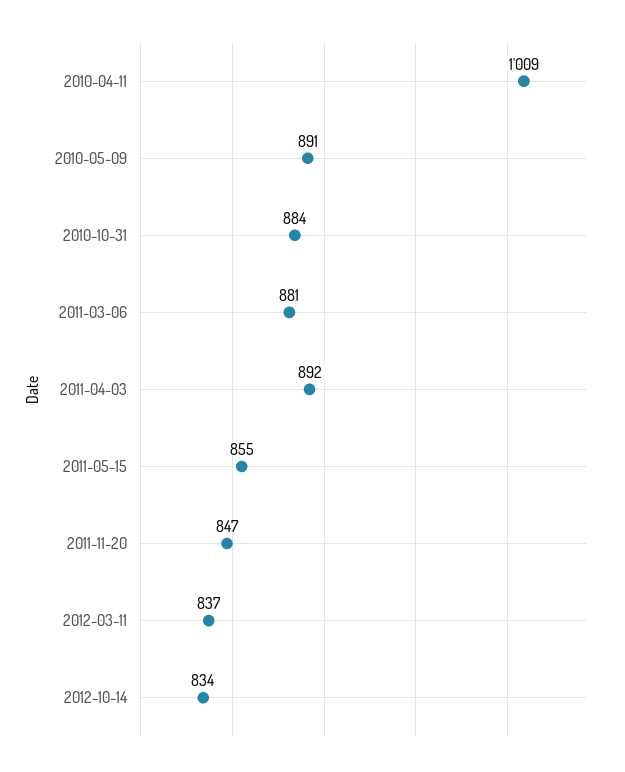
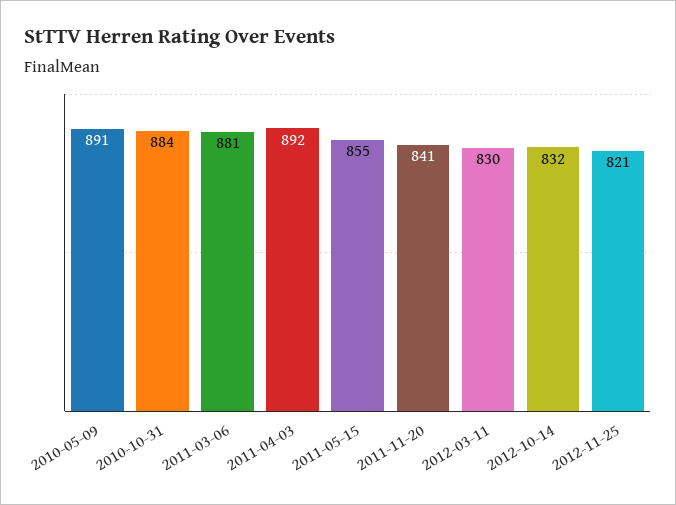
2010-04-11: 1009 -> none
2011-11-20: 847 -> 841
2012-03-11: 837 -> 830
2012-10-14: 834 -> 832
2012-11-25: none -> 821

